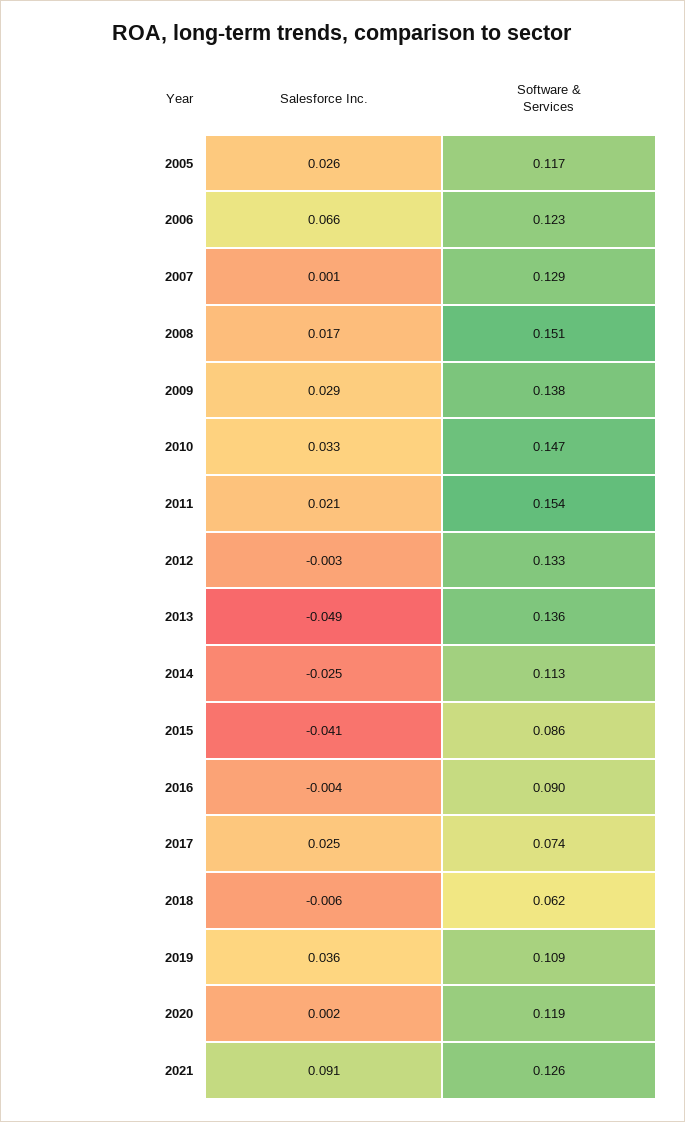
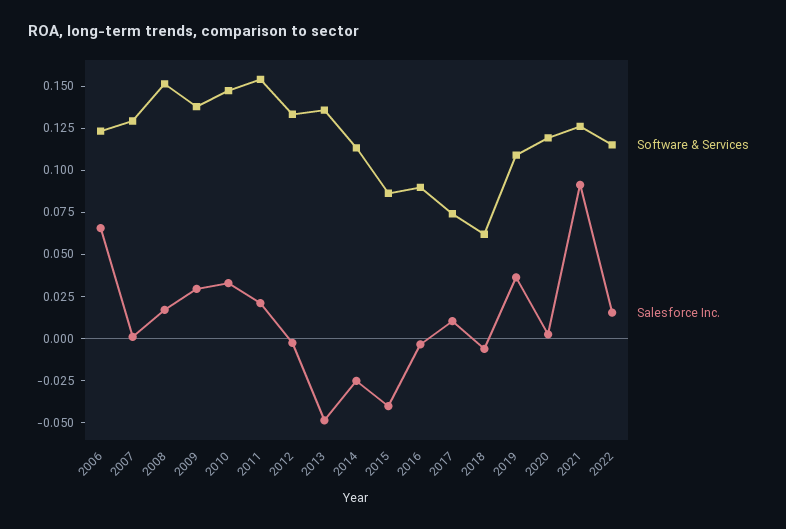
Salesforce Inc., 2005: 0.026 -> none
Software & Services, 2005: 0.117 -> none
Salesforce Inc., 2017: 0.025 -> 0.01
Software & Services, 2022: none -> 0.115
Salesforce Inc., 2022: none -> 0.015

